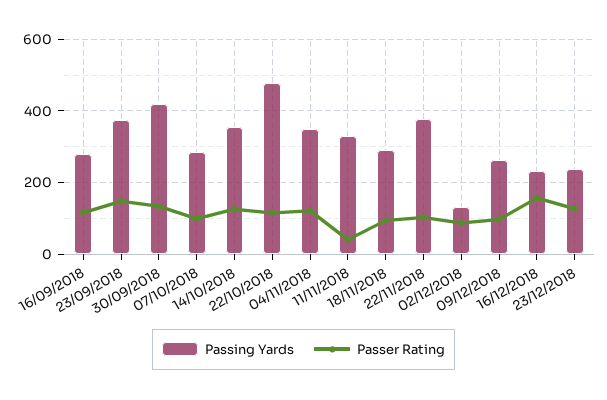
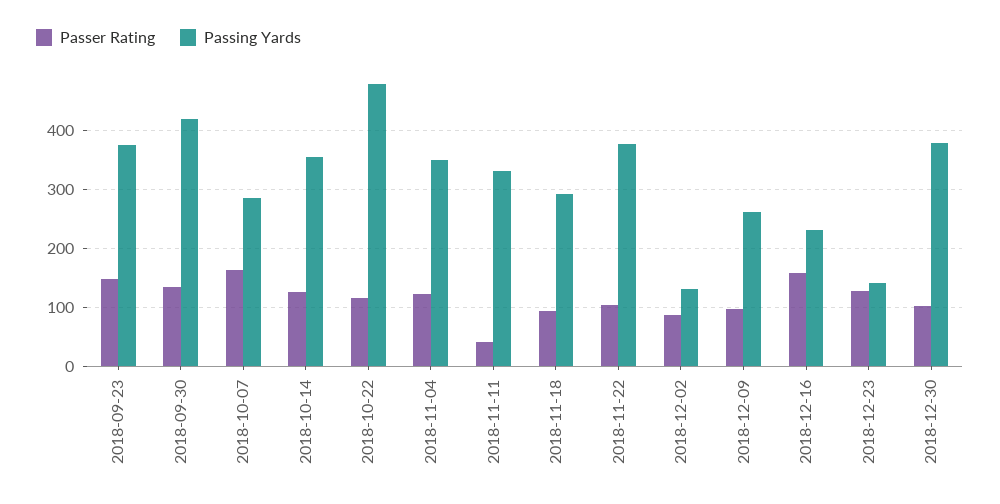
Passing Yards, 16/09/2018: 280 -> none
Passer Rating, 16/09/2018: 120 -> none
Passer Rating, 07/10/2018: 100 -> 160
Passing Yards, 23/12/2018: 240 -> 140
Passer Rating, 2018-12-30: none -> 100
Passing Yards, 2018-12-30: none -> 380

